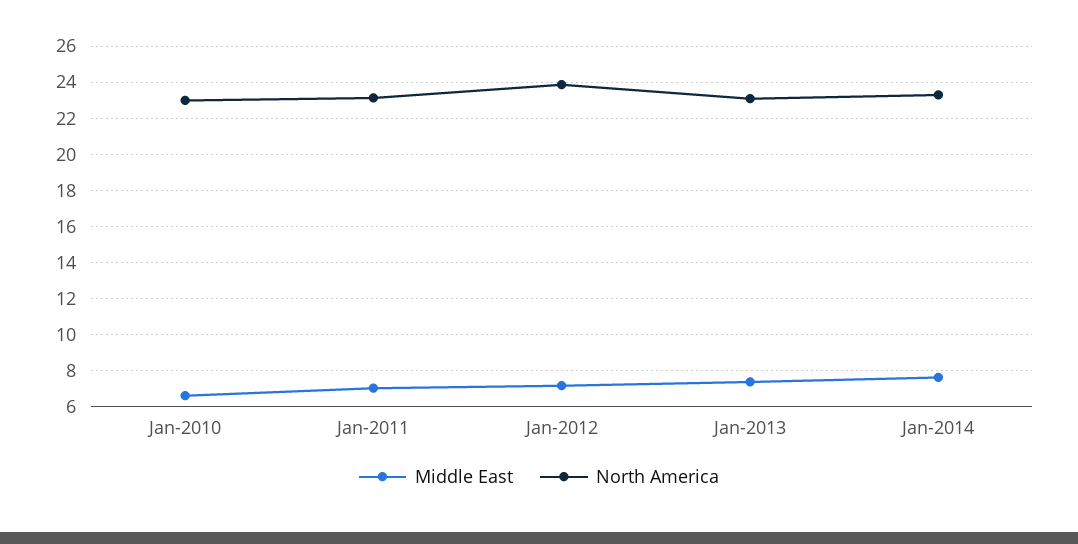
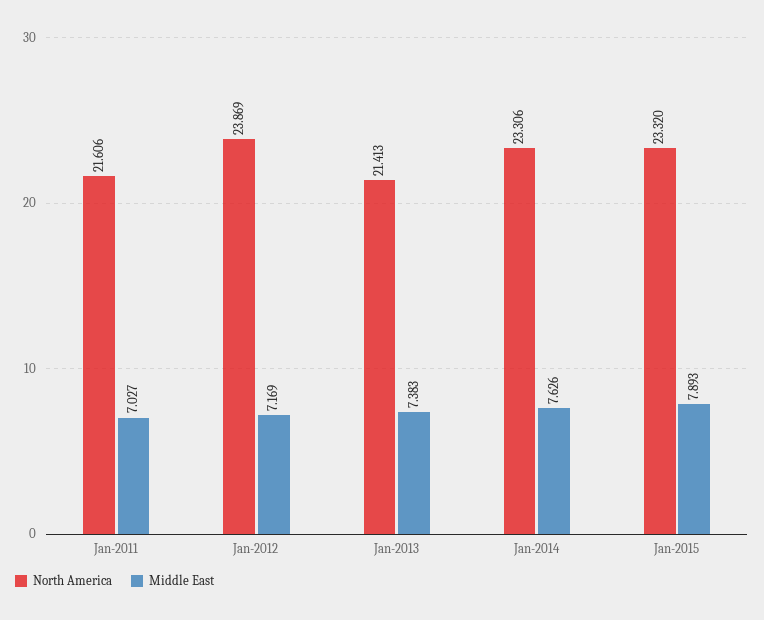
Middle East, Jan-2010: 6.5 -> none
North America, Jan-2010: 23 -> none
North America, Jan-2011: 23 -> 21.606
North America, Jan-2013: 23 -> 21.413
North America, Jan-2015: none -> 23.32
Middle East, Jan-2015: none -> 7.893

